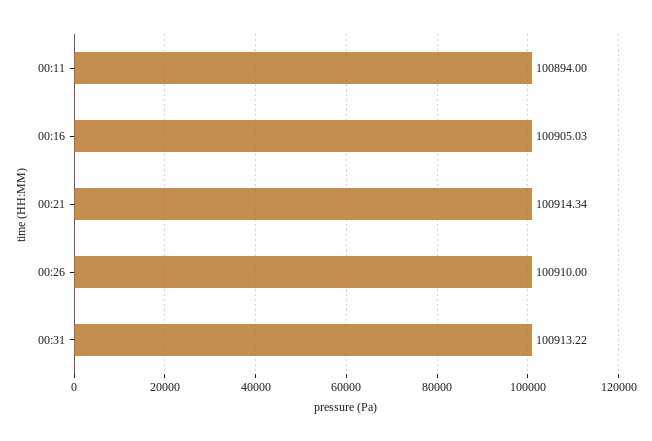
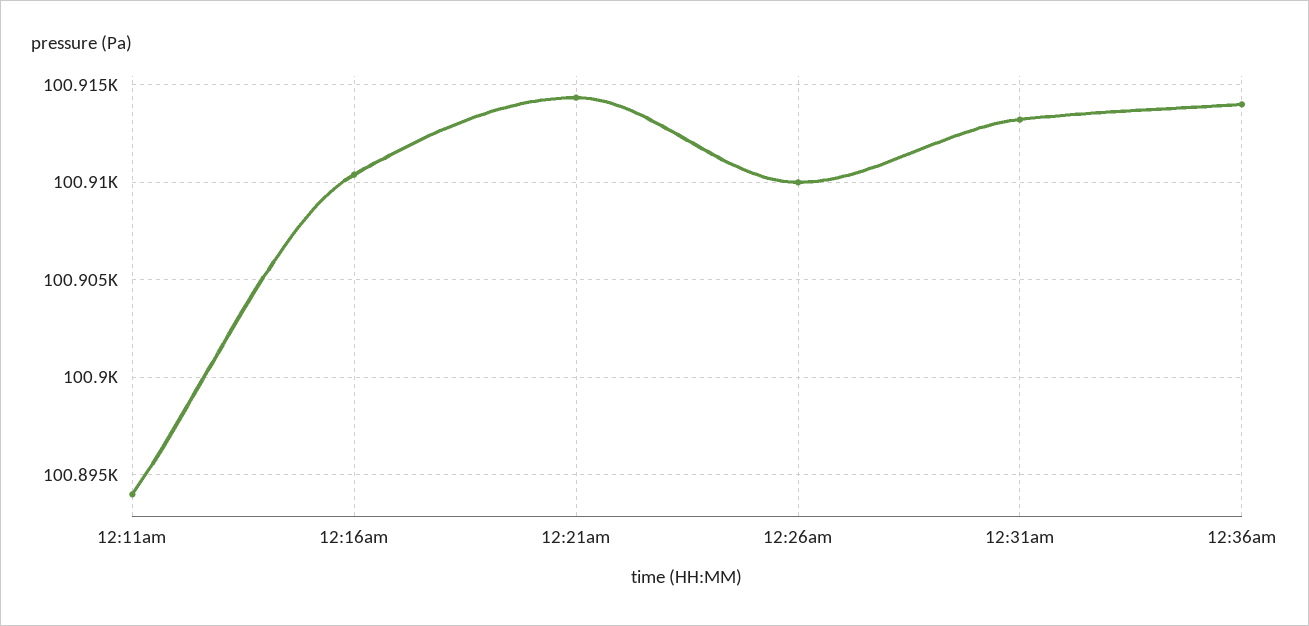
00:16: 100905.03 -> 100910.5
12:36am: none -> 100914

